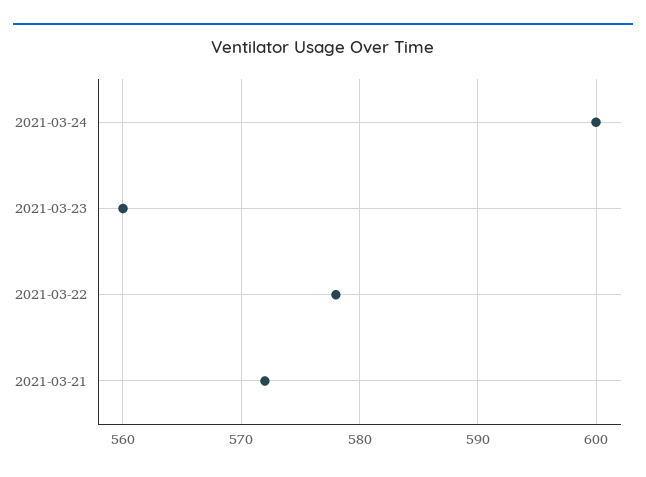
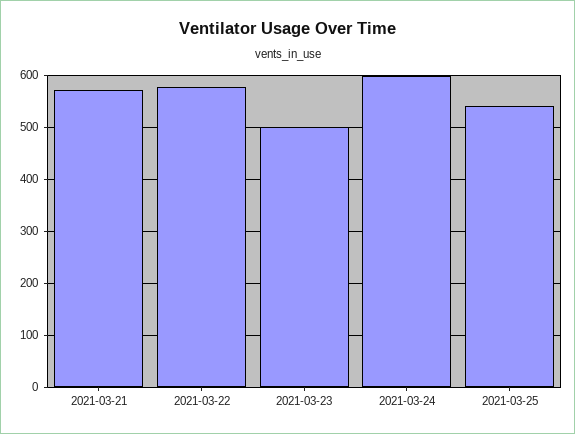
2021-03-23: 560 -> 500
2021-03-25: none -> 540

